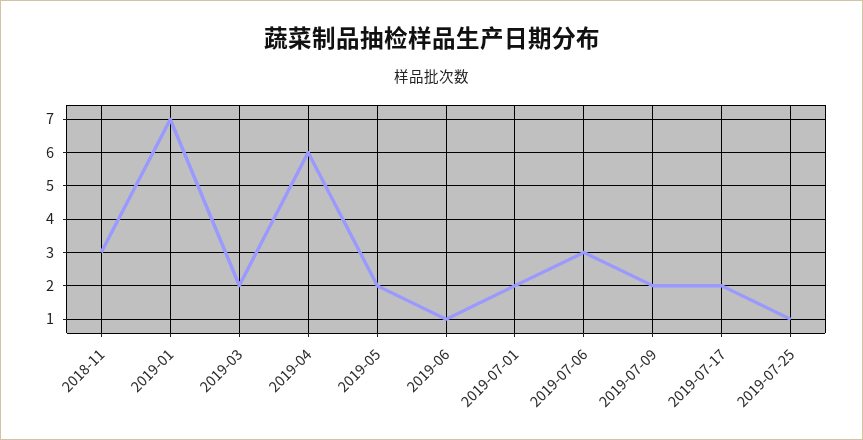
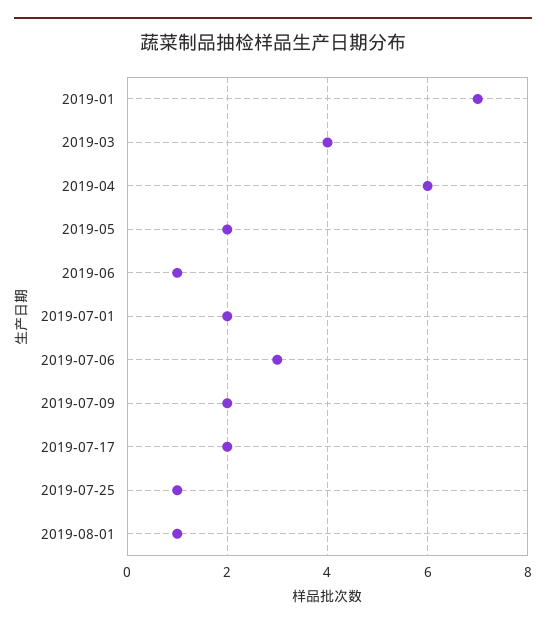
2018-11: 3 -> none
2019-03: 2 -> 4
2019-08-01: none -> 1

